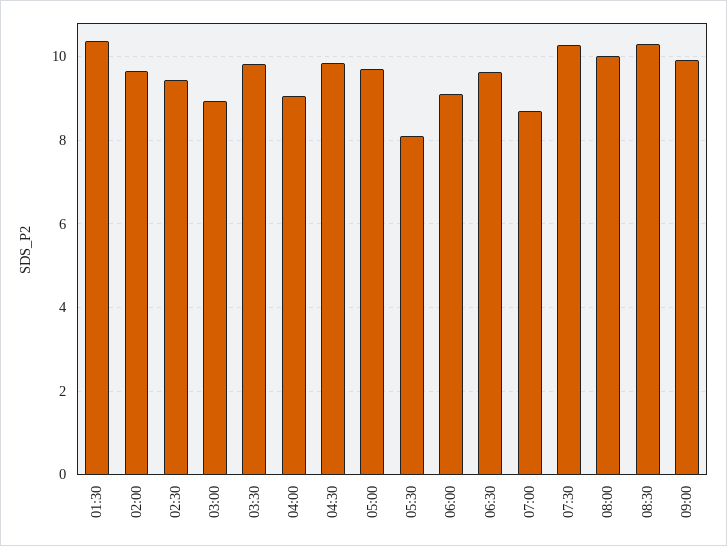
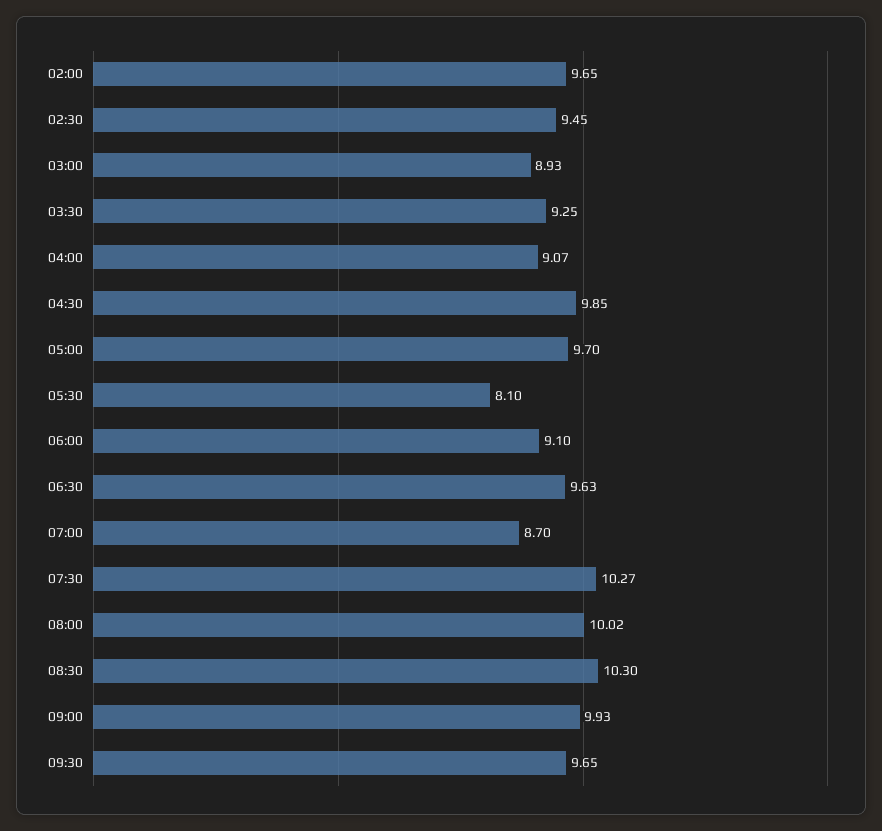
01:30: 10.4 -> none
03:30: 9.8 -> 9.25
09:30: none -> 9.65

